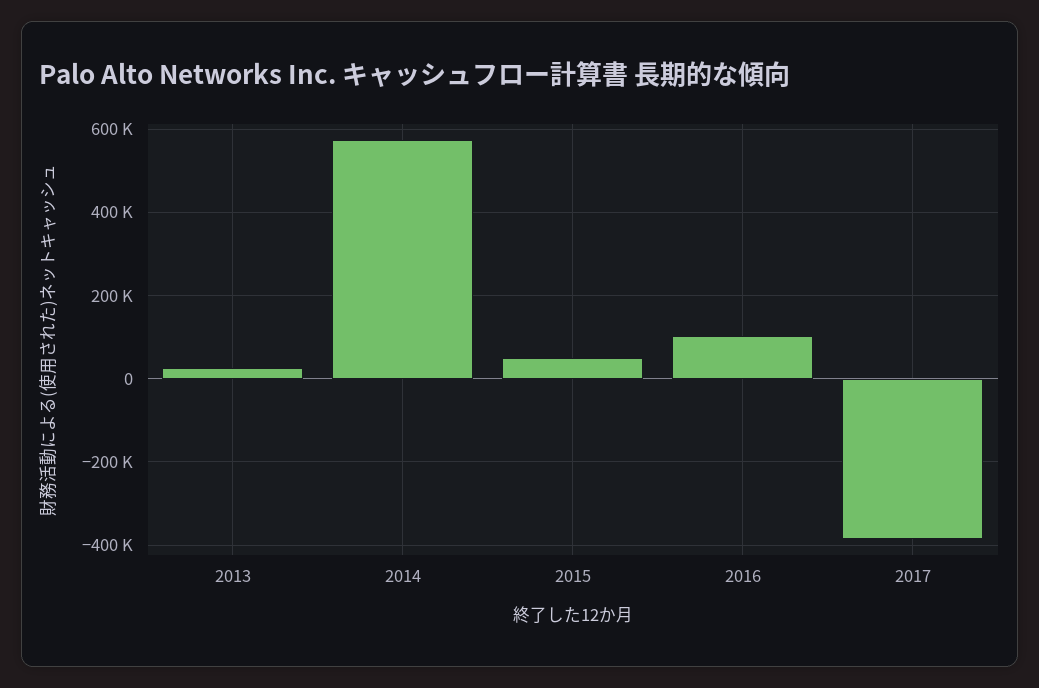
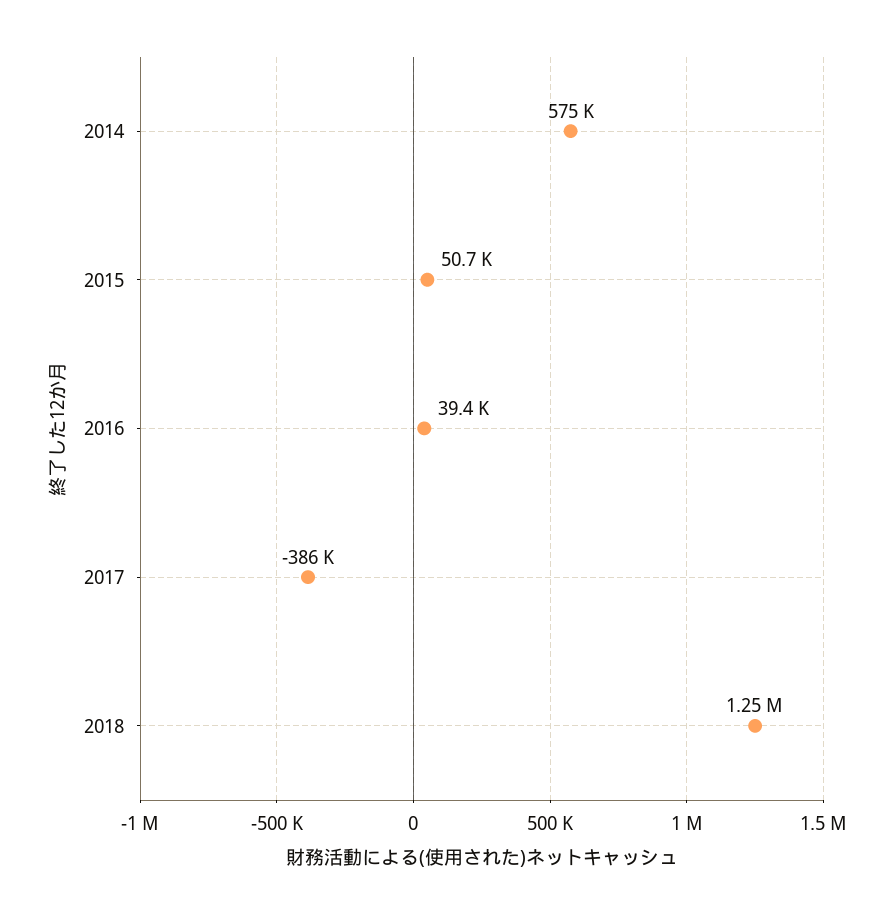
2013: 20000 -> none
2016: 100000 -> 39400
2018: none -> 1250000

